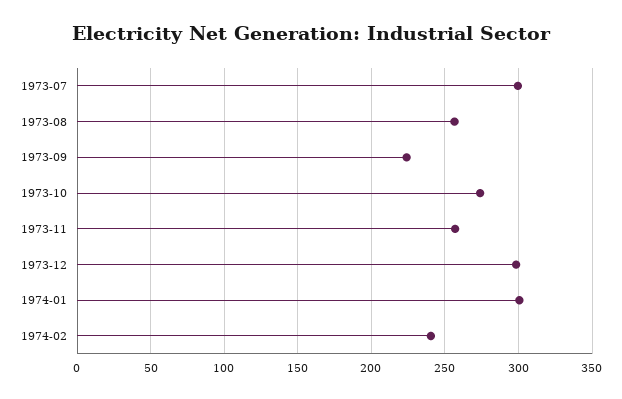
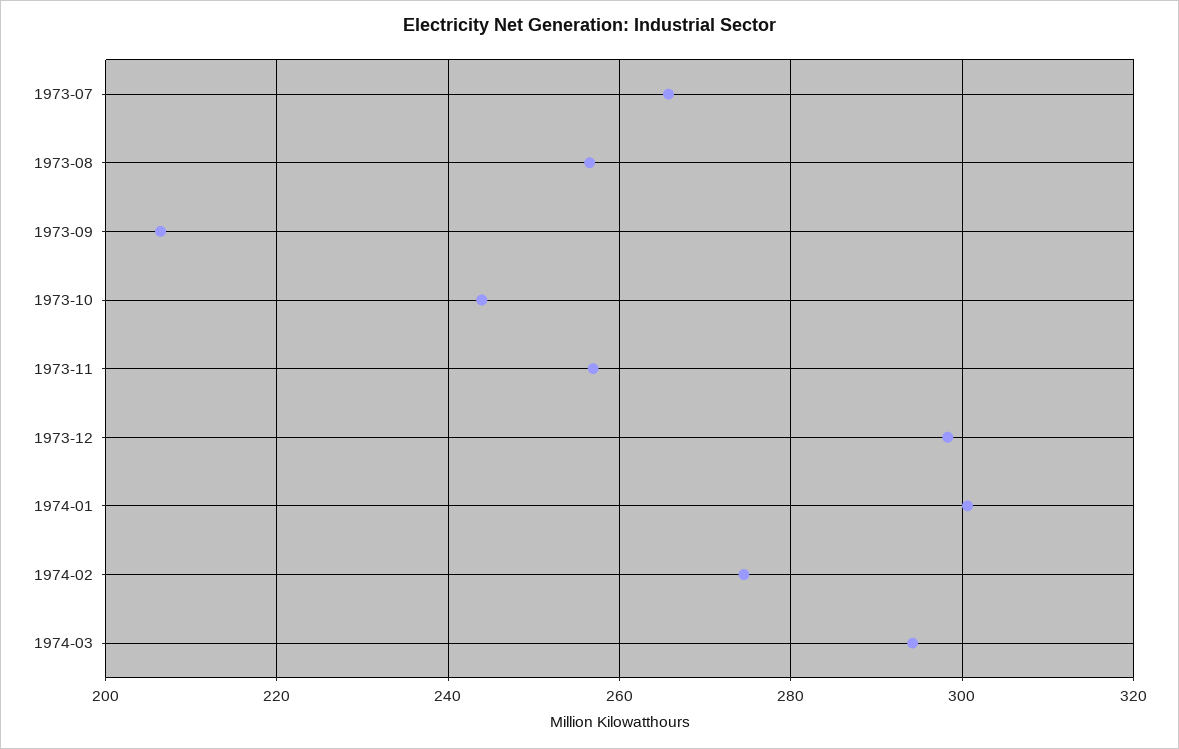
1973-07: 300 -> 266
1973-09: 225 -> 206
1973-10: 275 -> 244
1974-02: 240 -> 274
1974-03: none -> 294

